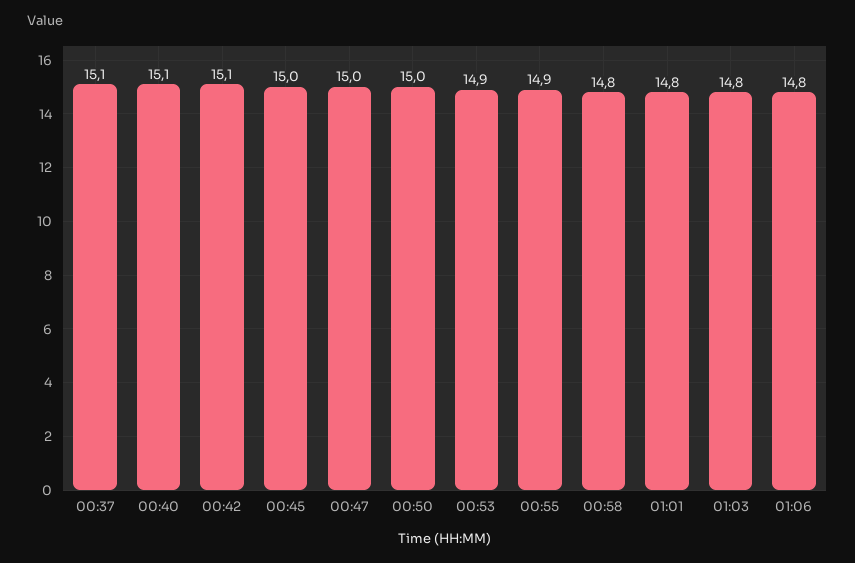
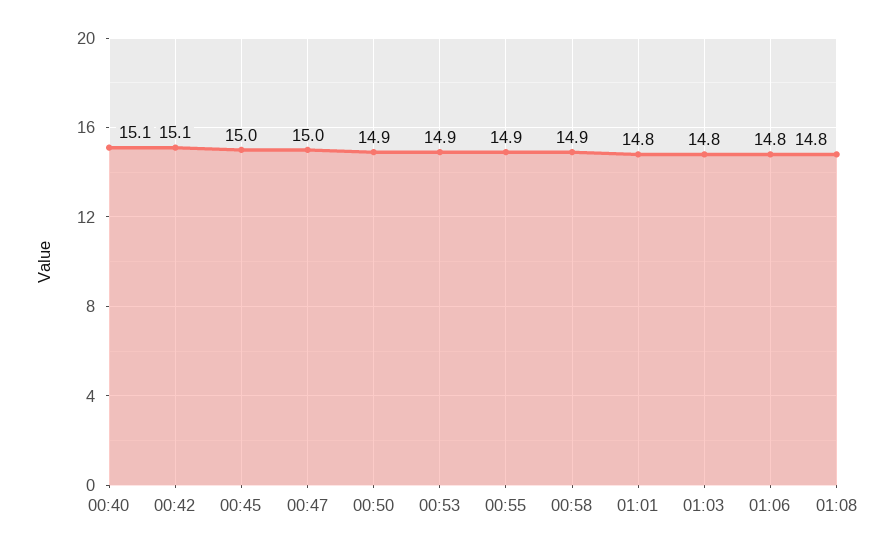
00:37: 15.1 -> none
00:50: 15 -> 14.9
00:58: 14.8 -> 14.9
01:08: none -> 14.8

